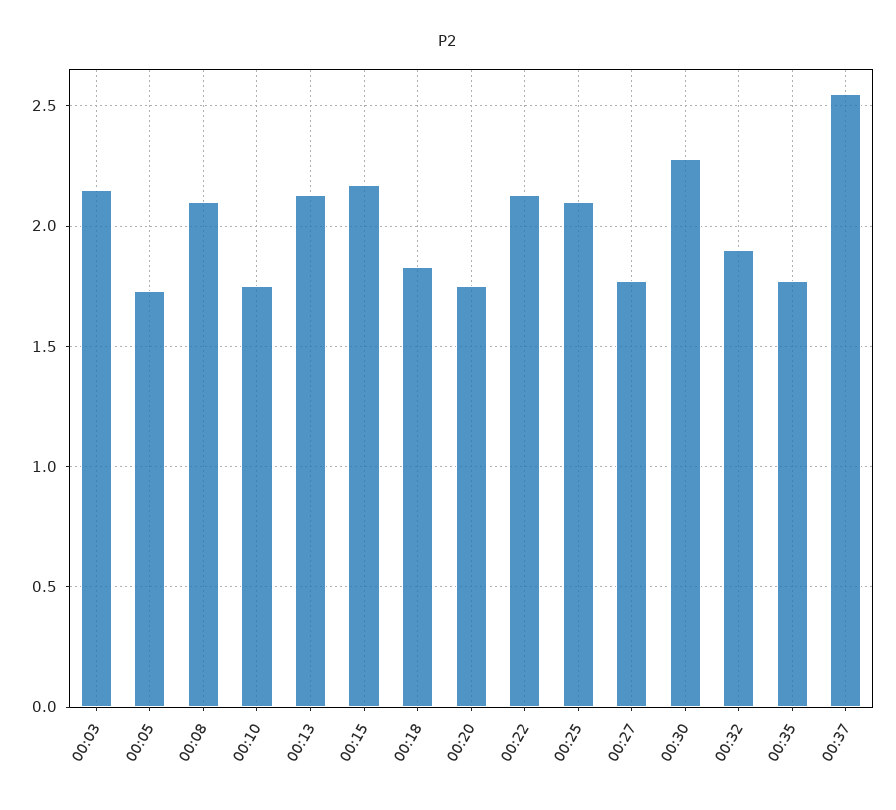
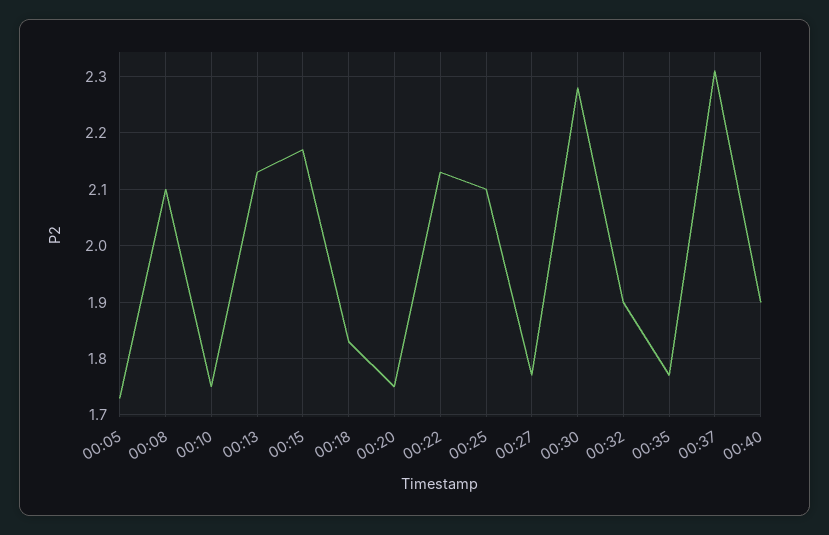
00:03: 2.15 -> none
00:37: 2.55 -> 2.3
00:40: none -> 1.9

